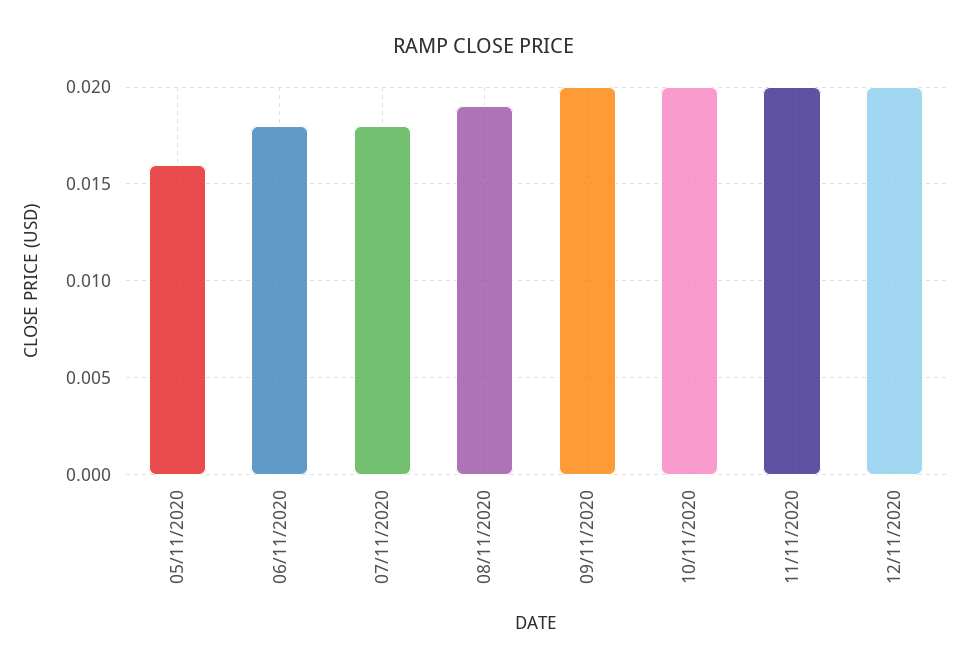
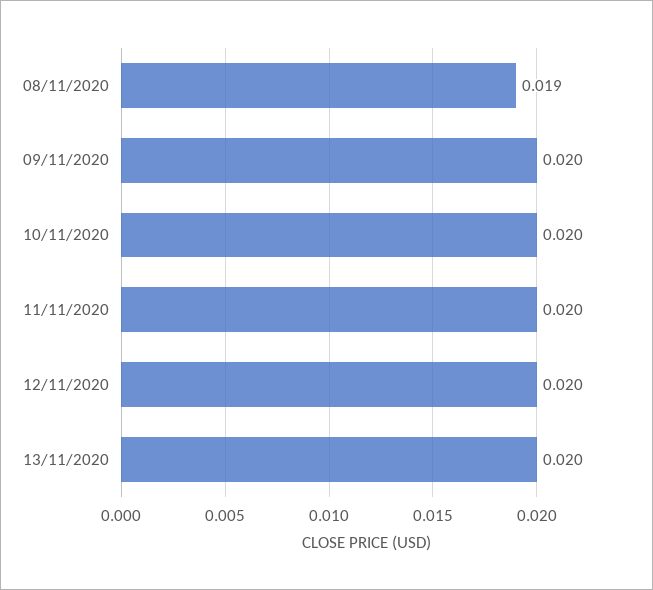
05/11/2020: 0.016 -> none
06/11/2020: 0.018 -> none
07/11/2020: 0.018 -> none
13/11/2020: none -> 0.02

